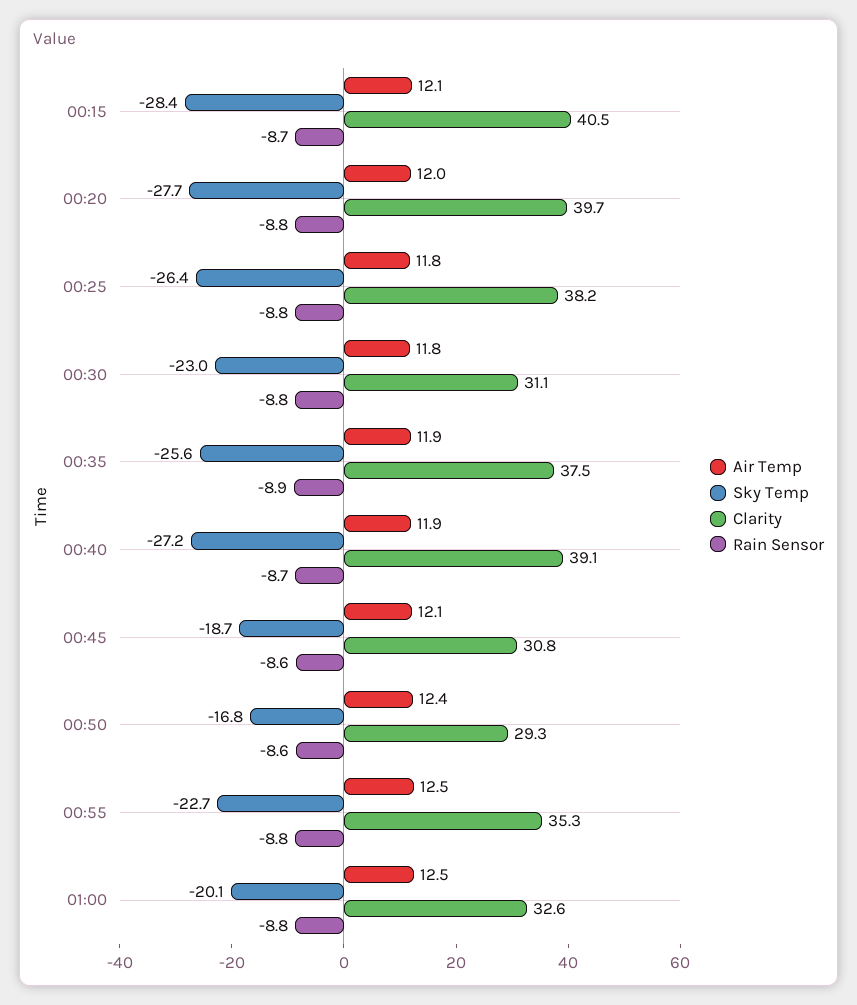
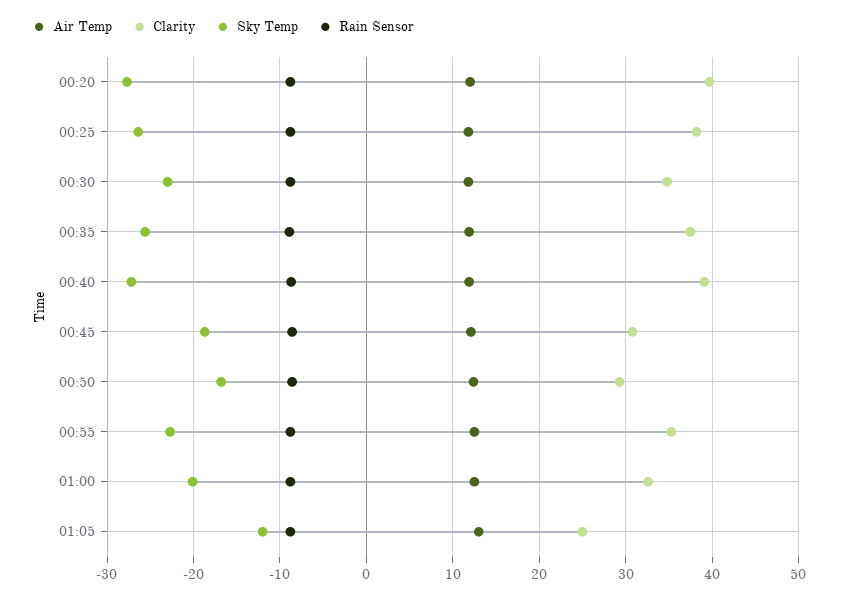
Air Temp, 00:15: 12.1 -> none
Sky Temp, 00:15: -28.4 -> none
Clarity, 00:15: 40.5 -> none
Rain Sensor, 00:15: -8.7 -> none
Clarity, 00:30: 31.1 -> 35
Air Temp, 01:05: none -> 13
Clarity, 01:05: none -> 25
Sky Temp, 01:05: none -> -12
Rain Sensor, 01:05: none -> -9

